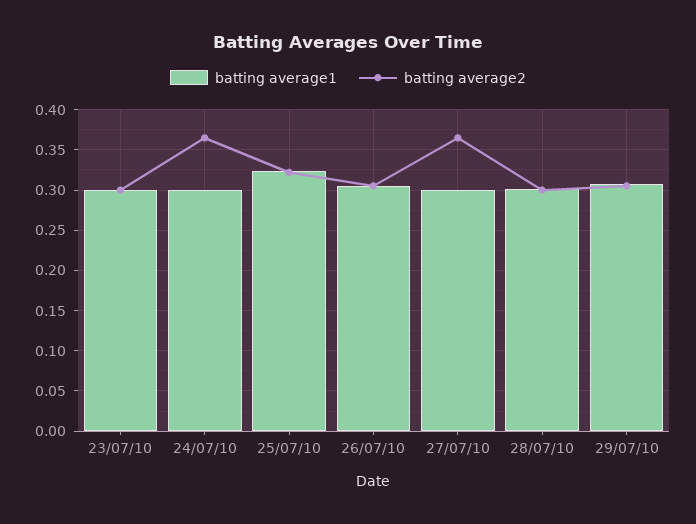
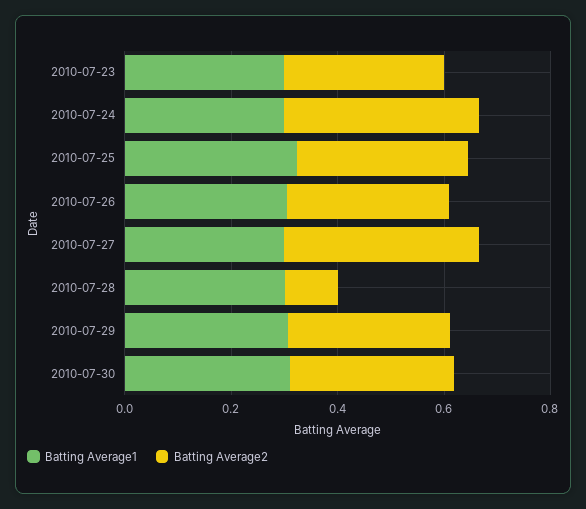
batting average2, 28/07/10: 0.3 -> 0.1
batting average1, 2010-07-30: none -> 0.3
batting average2, 2010-07-30: none -> 0.3

